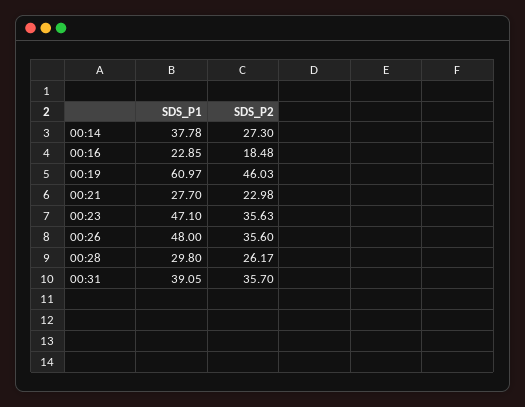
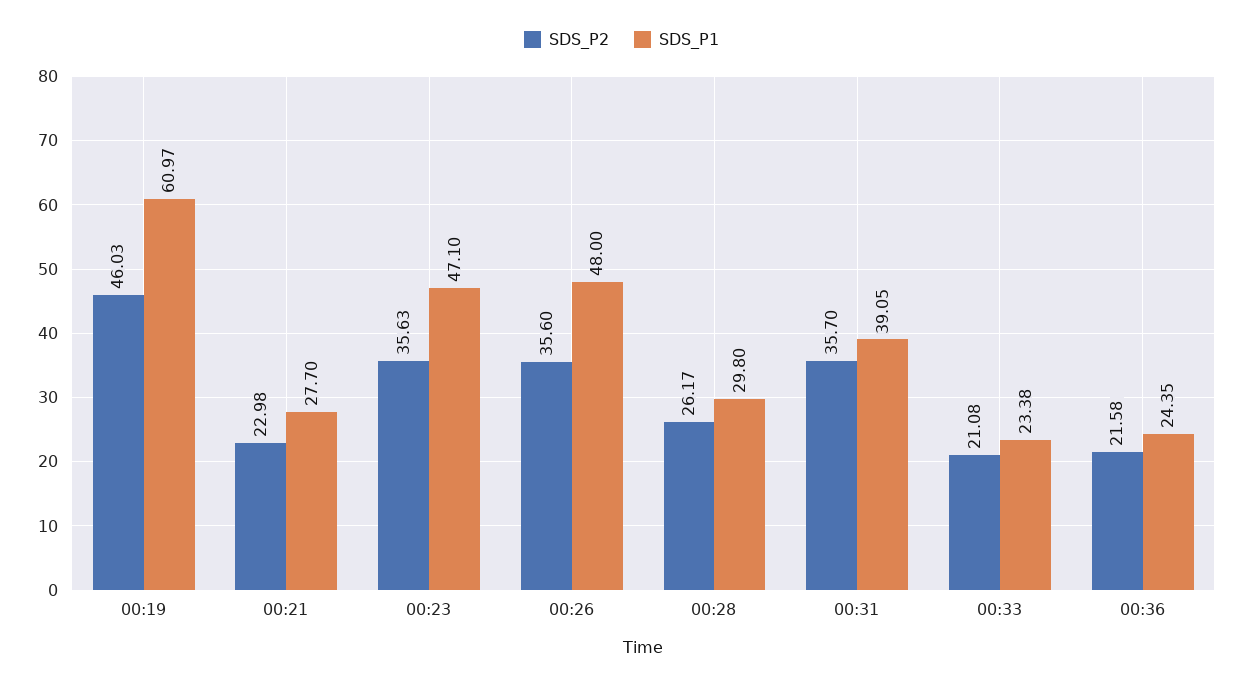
SDS_P1, 00:14: 37.78 -> none
SDS_P2, 00:14: 27.3 -> none
SDS_P1, 00:16: 22.85 -> none
SDS_P2, 00:16: 18.48 -> none
SDS_P2, 00:33: none -> 21.08
SDS_P1, 00:33: none -> 23.38
SDS_P2, 00:36: none -> 21.58
SDS_P1, 00:36: none -> 24.35

